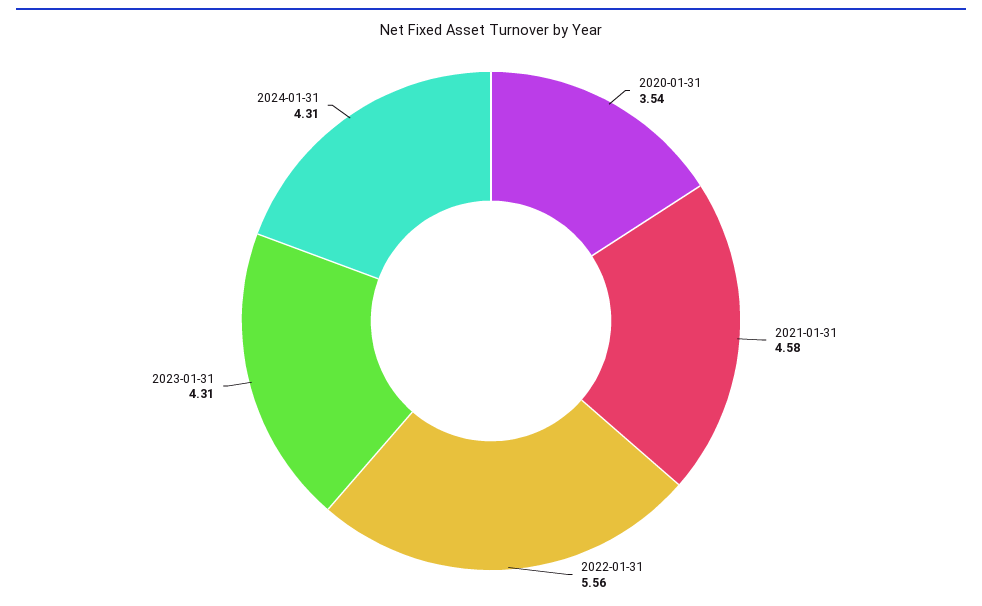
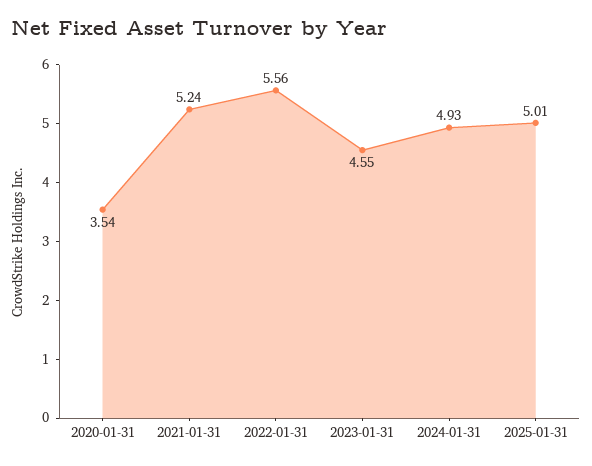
2021-01-31: 4.58 -> 5.24
2023-01-31: 4.31 -> 4.55
2024-01-31: 4.31 -> 4.93
2025-01-31: none -> 5.01

